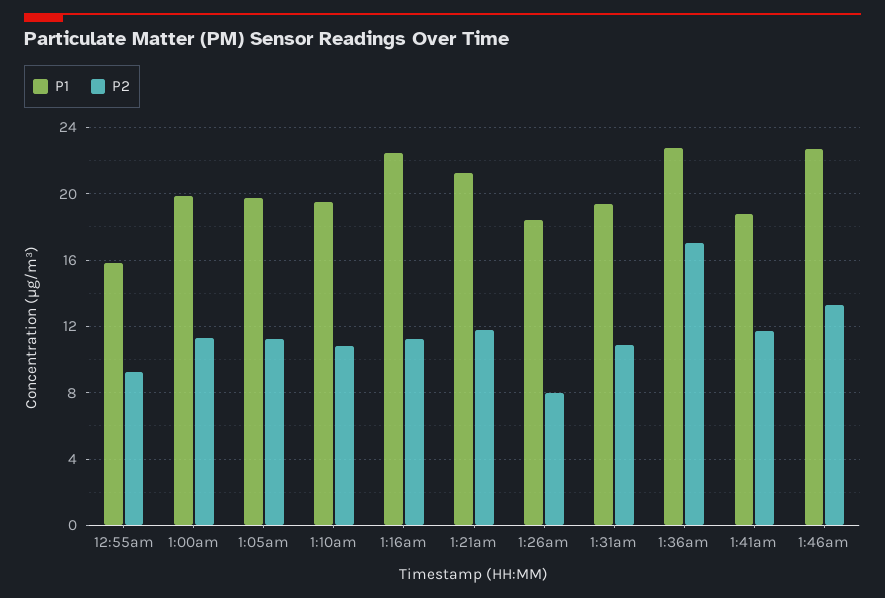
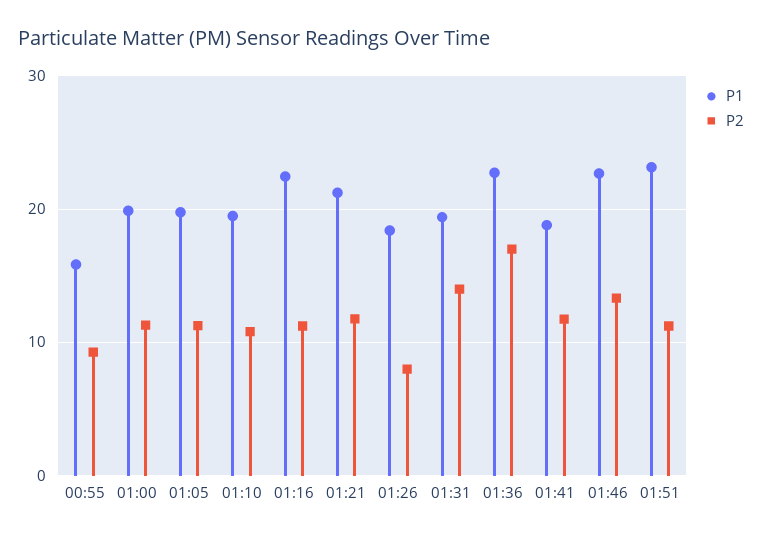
P2, 1:31am: 11 -> 14
P1, 01:51: none -> 23
P2, 01:51: none -> 11

